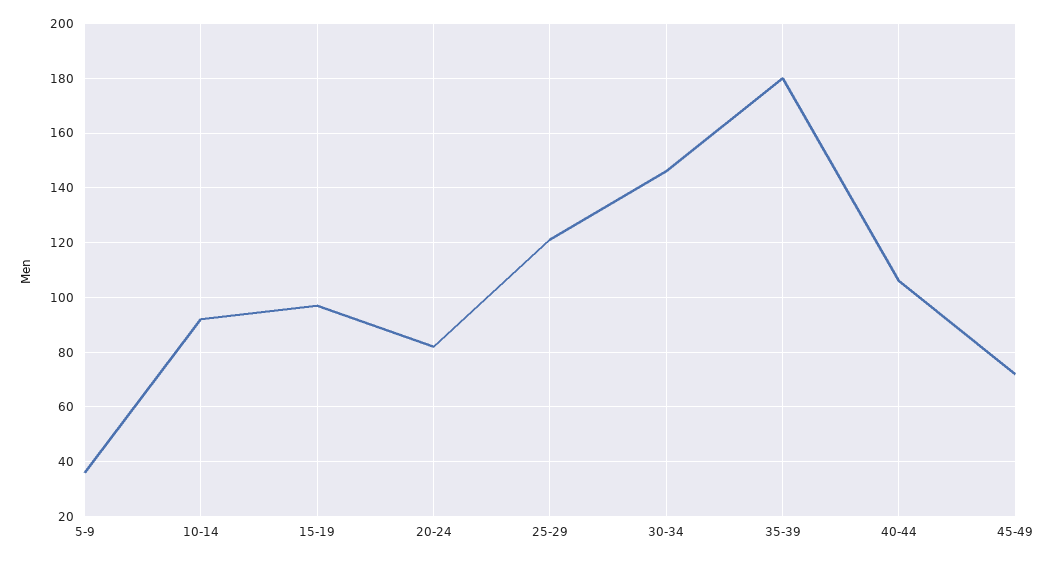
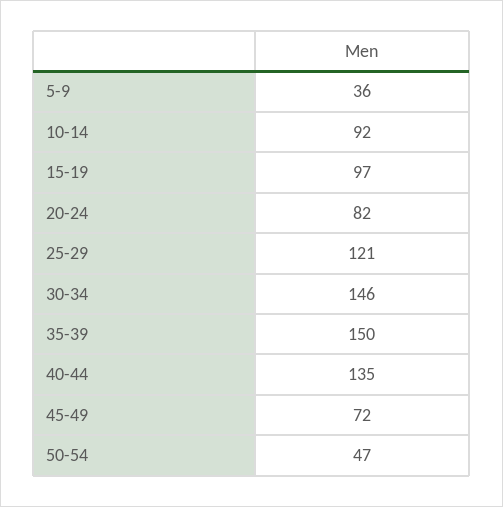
35-39: 180 -> 150
40-44: 105 -> 135
50-54: none -> 47

